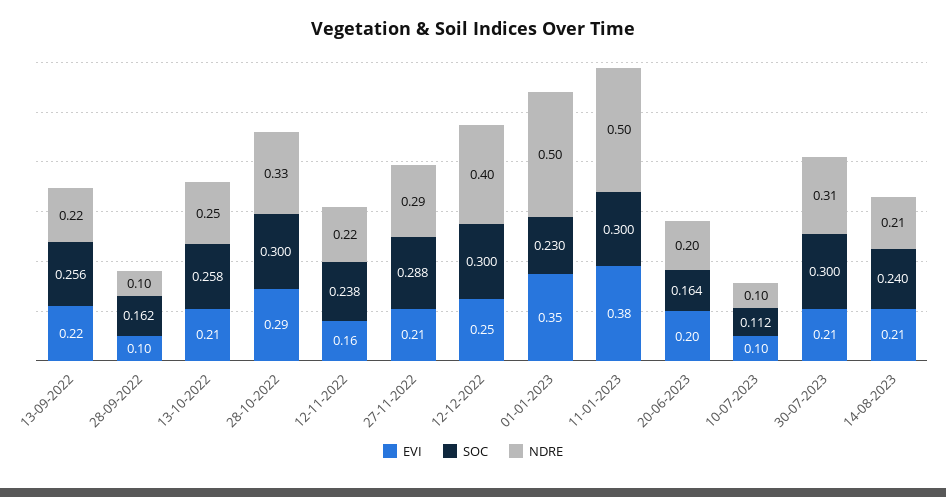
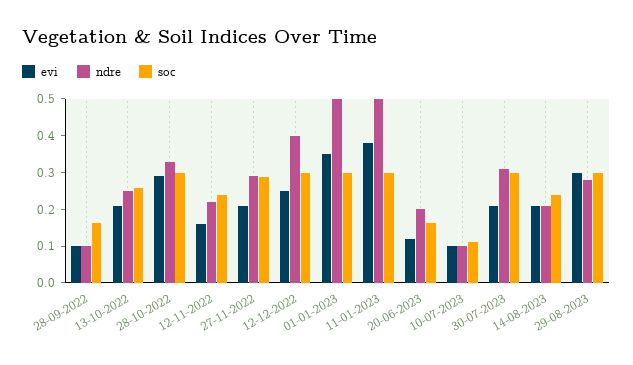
EVI, 13-09-2022: 0.22 -> none
SOC, 13-09-2022: 0.256 -> none
NDRE, 13-09-2022: 0.22 -> none
SOC, 01-01-2023: 0.23 -> 0.3
EVI, 20-06-2023: 0.2 -> 0.125
EVI, 29-08-2023: none -> 0.3
NDRE, 29-08-2023: none -> 0.275
SOC, 29-08-2023: none -> 0.3

